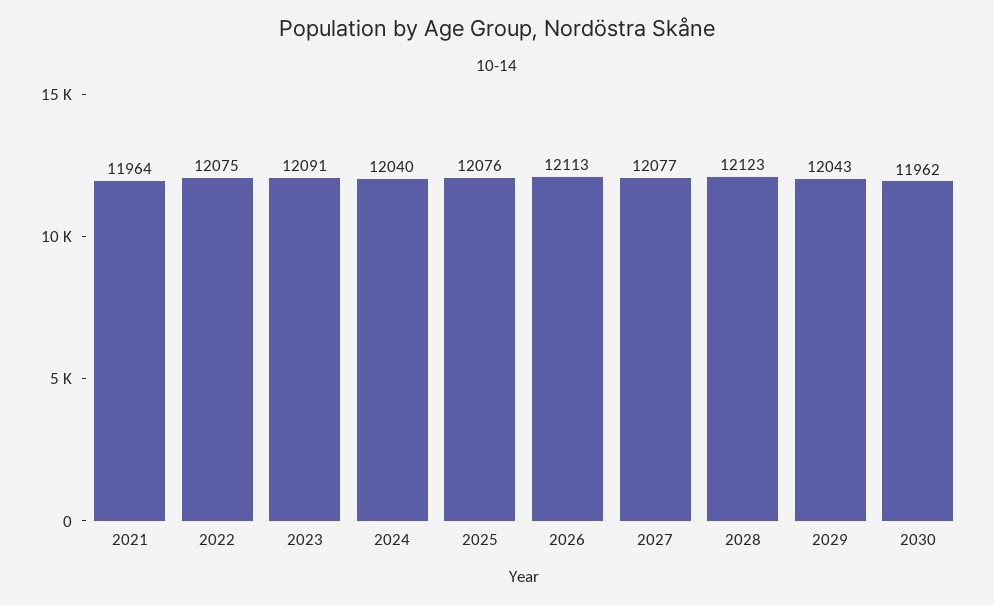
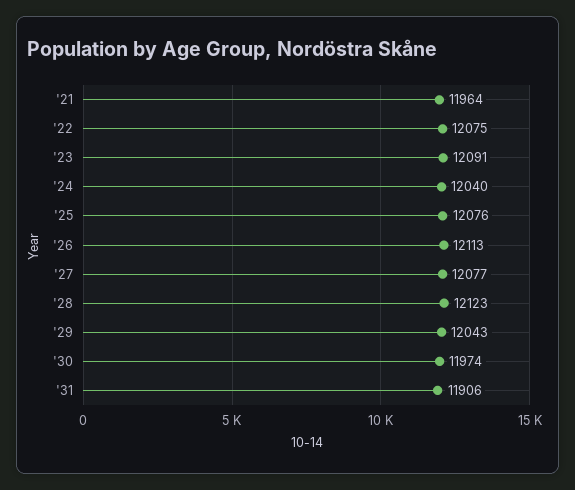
2030: 11962 -> 11974
'31: none -> 11906

